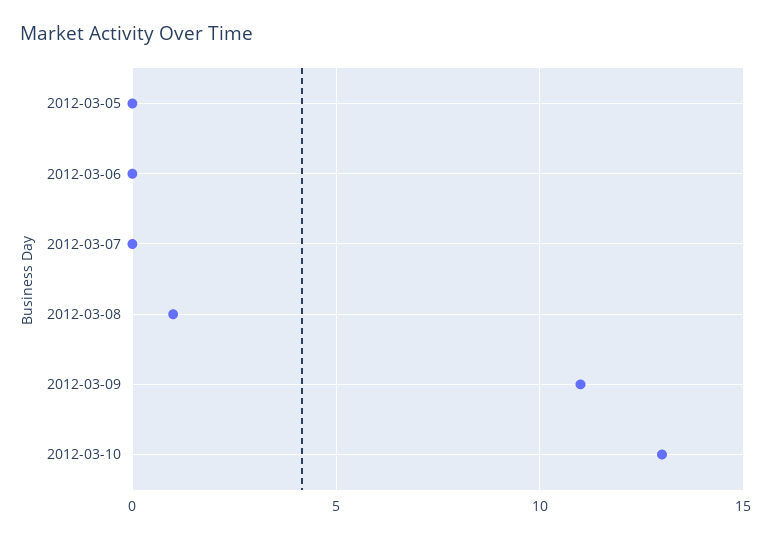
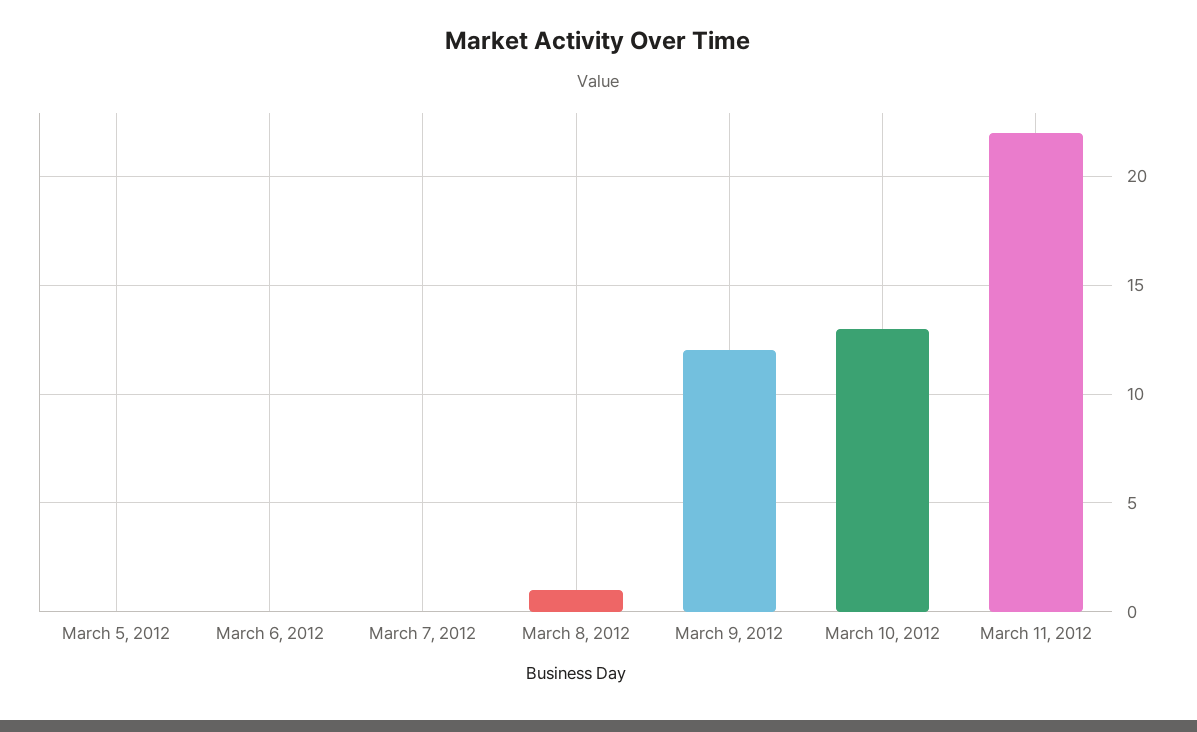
2012-03-09: 11 -> 12
March 11, 2012: none -> 22

